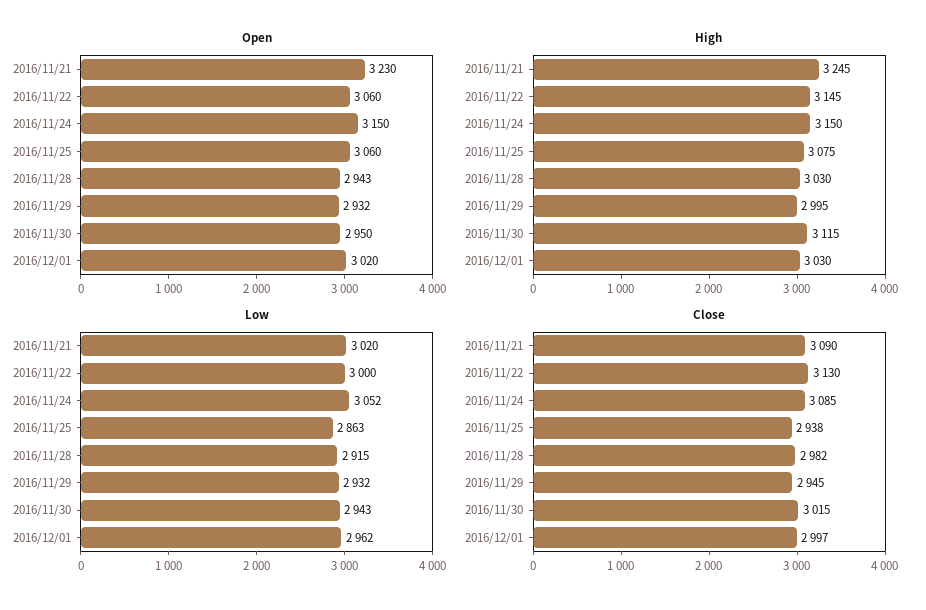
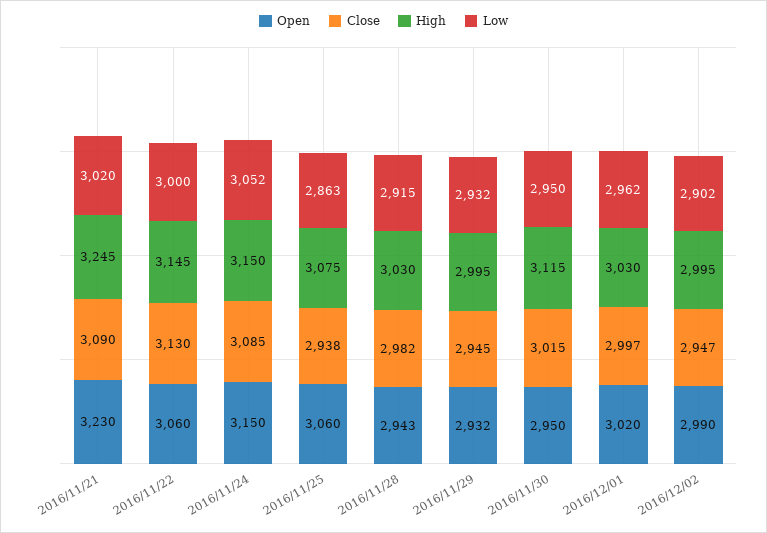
Low, 2016/11/30: 2943 -> 2950
Open, 2016/12/02: none -> 2990
Close, 2016/12/02: none -> 2947
High, 2016/12/02: none -> 2995
Low, 2016/12/02: none -> 2902

